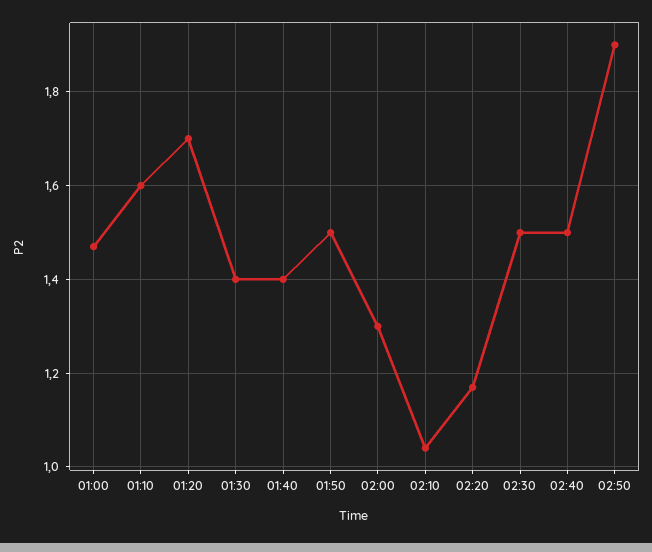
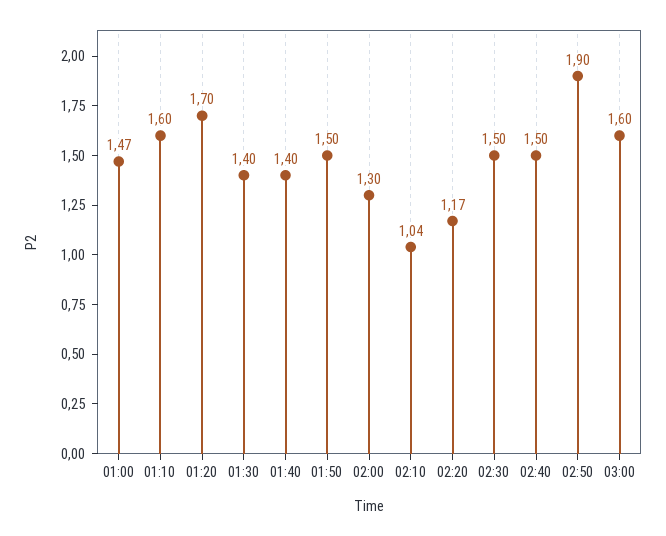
03:00: none -> 1.6

